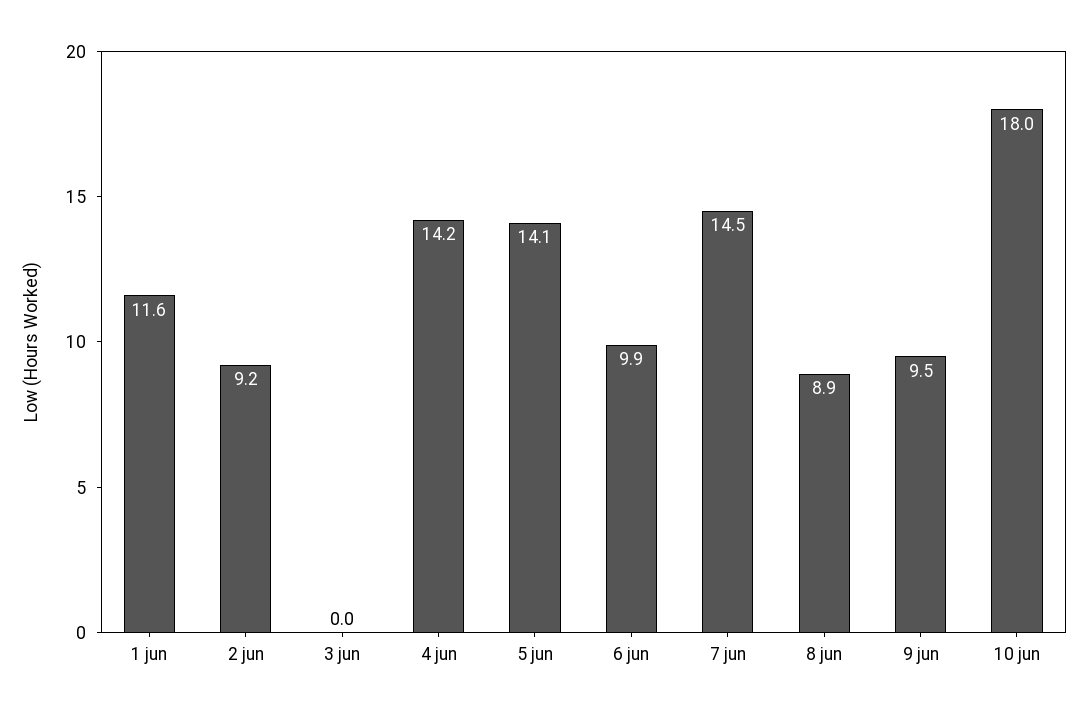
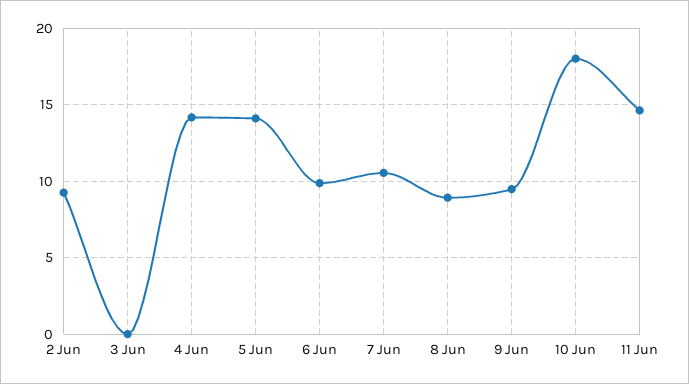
1 jun: 11.6 -> none
7 jun: 14.5 -> 10.5
11 Jun: none -> 14.5

